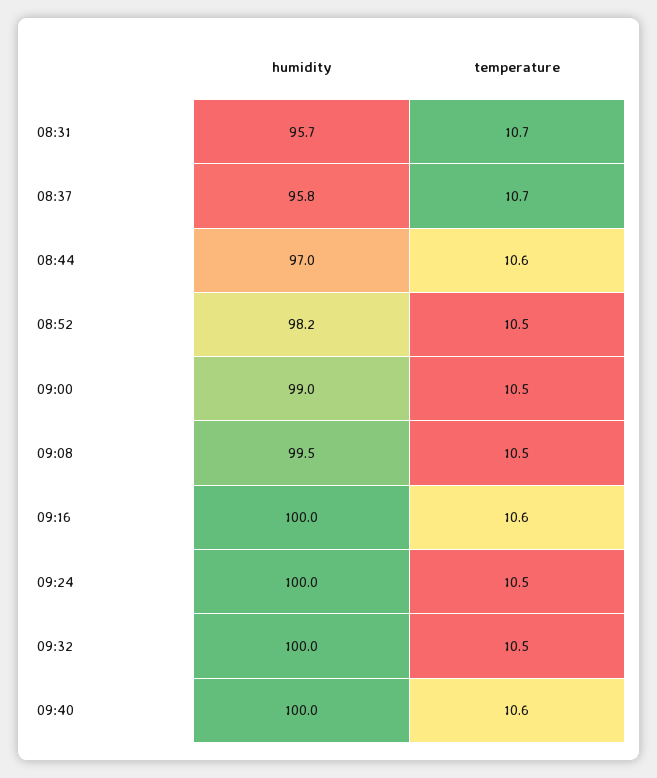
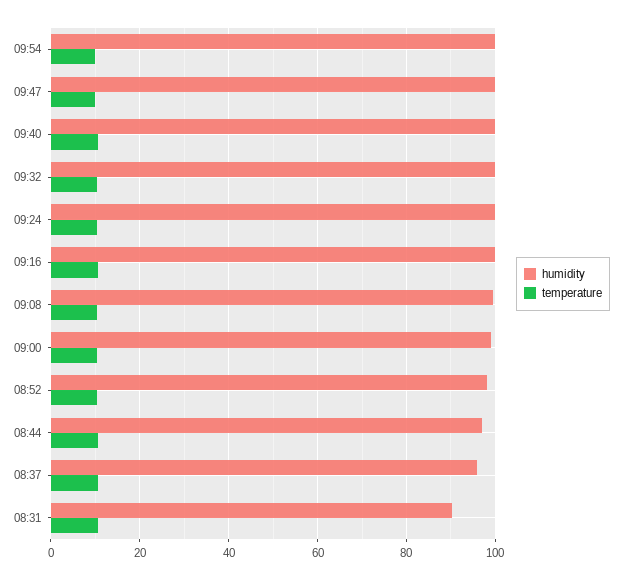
humidity, 08:31: 95.7 -> 90
humidity, 09:54: none -> 100
temperature, 09:54: none -> 10
humidity, 09:47: none -> 100
temperature, 09:47: none -> 10

